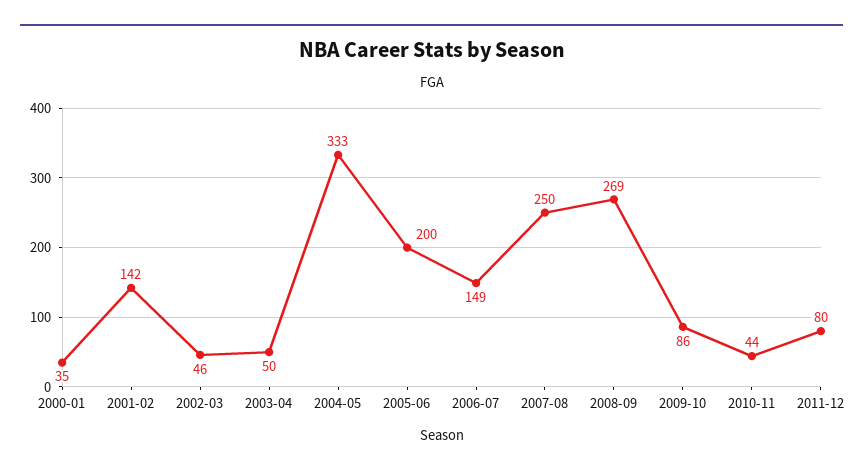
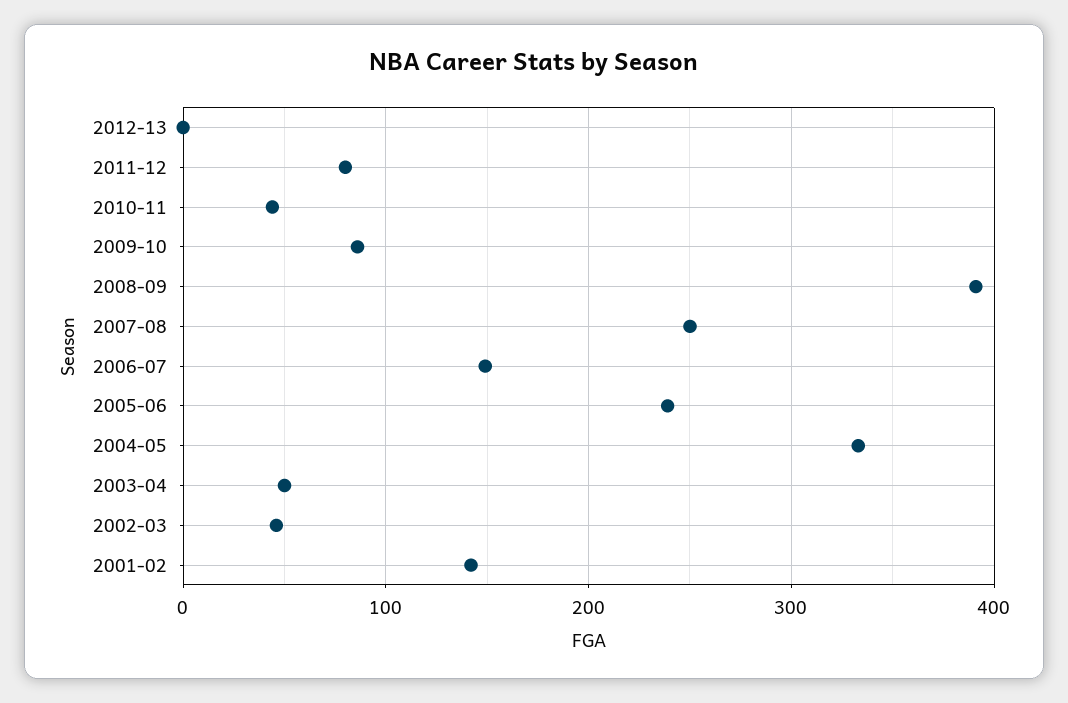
2000-01: 35 -> none
2005-06: 200 -> 240
2008-09: 269 -> 390
2012-13: none -> 0

